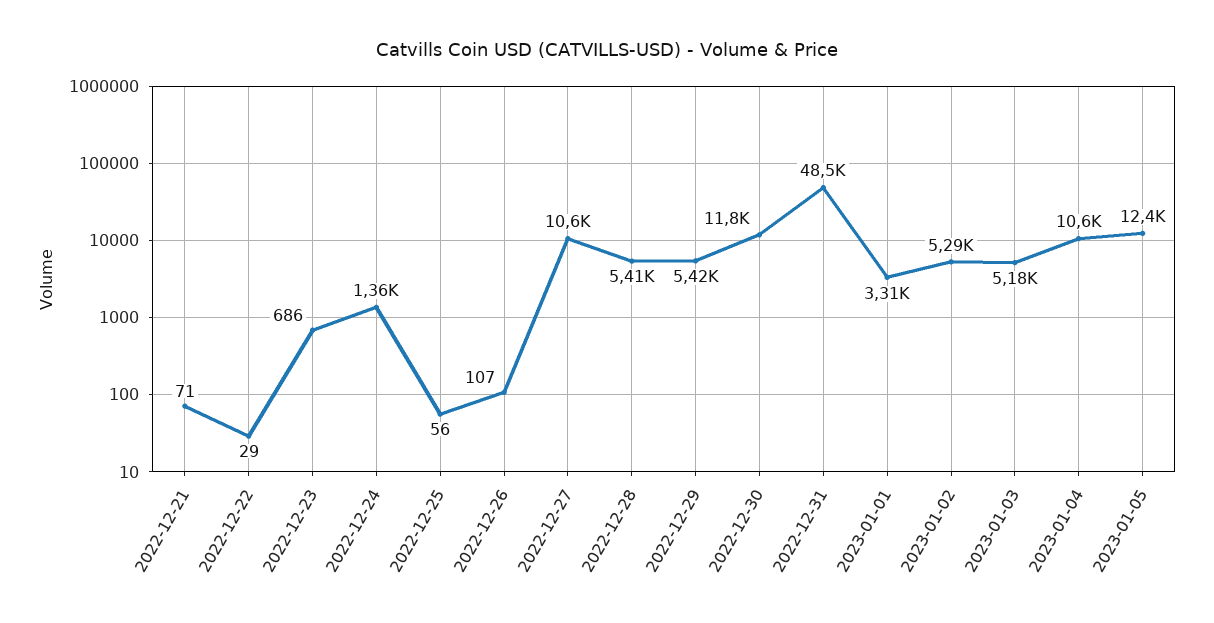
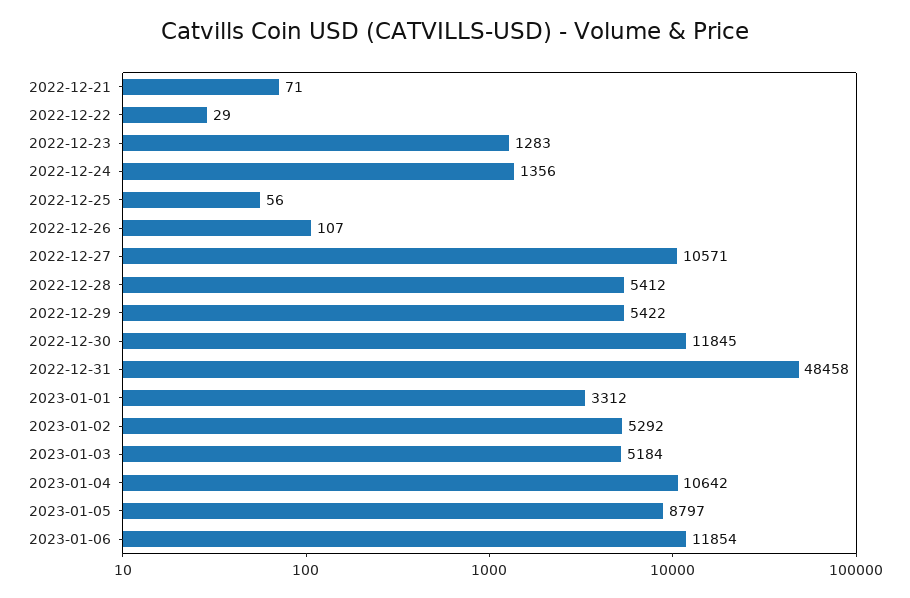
2022-12-23: 686 -> 1283
2023-01-05: 12400 -> 8797
2023-01-06: none -> 11854

